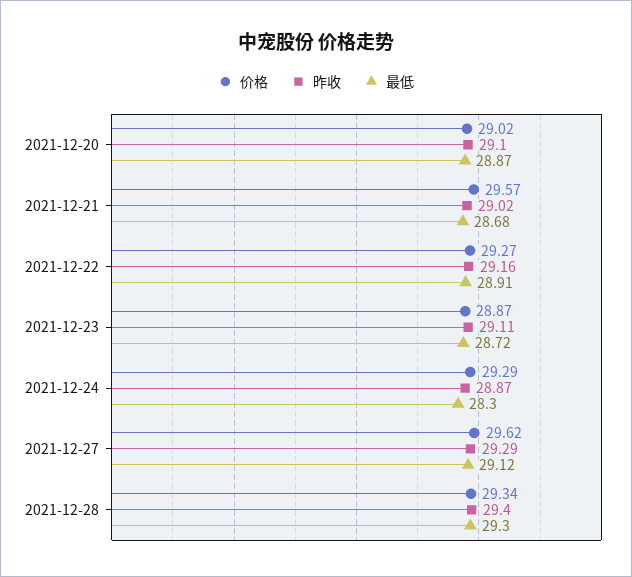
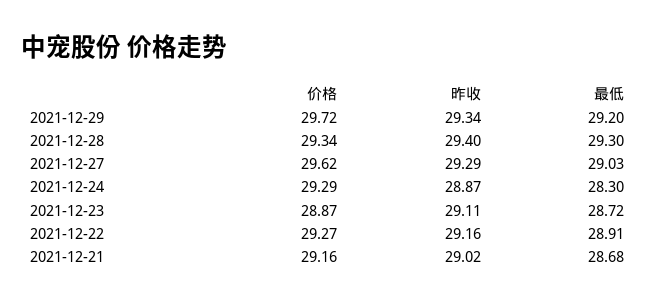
价格, 2021-12-20: 29.02 -> none
昨收, 2021-12-20: 29.1 -> none
最低, 2021-12-20: 28.87 -> none
价格, 2021-12-21: 29.57 -> 29.16
最低, 2021-12-27: 29.12 -> 29.03
价格, 2021-12-29: none -> 29.72
昨收, 2021-12-29: none -> 29.34
最低, 2021-12-29: none -> 29.2

